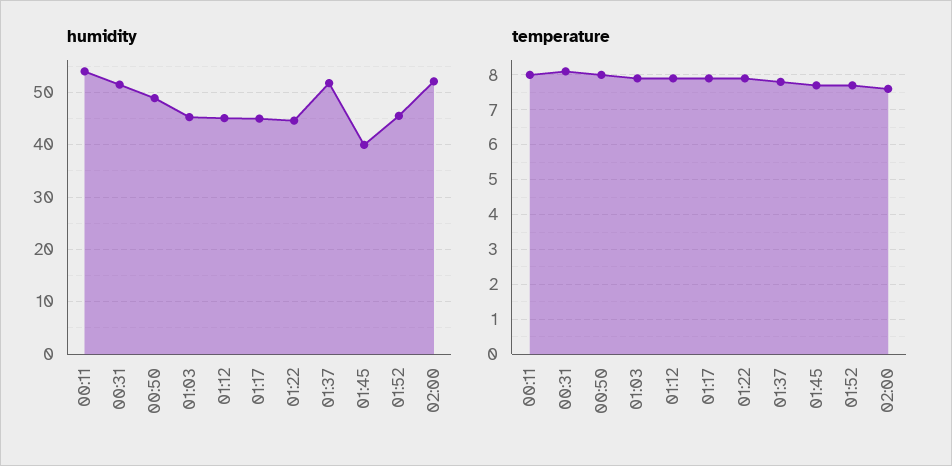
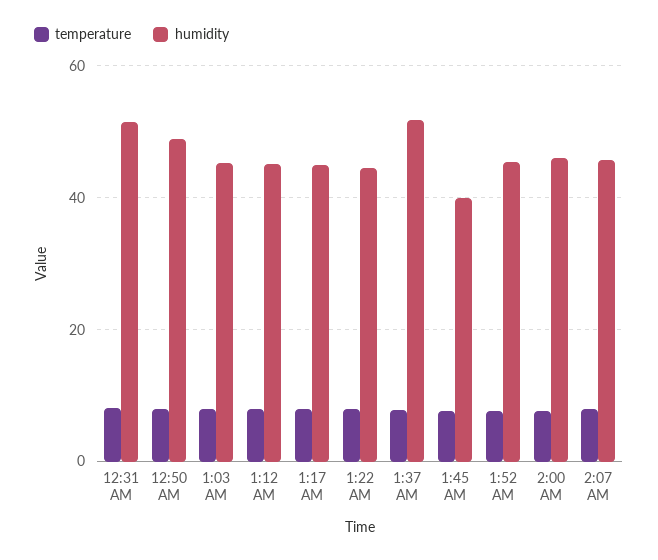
humidity, 00:11: 54 -> none
humidity, 02:00: 52 -> 46
temperature, 00:11: 8 -> none
temperature, 2:07 AM: none -> 8
humidity, 2:07 AM: none -> 46

